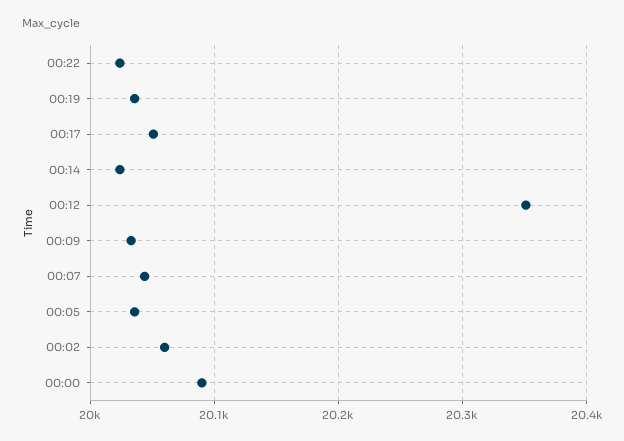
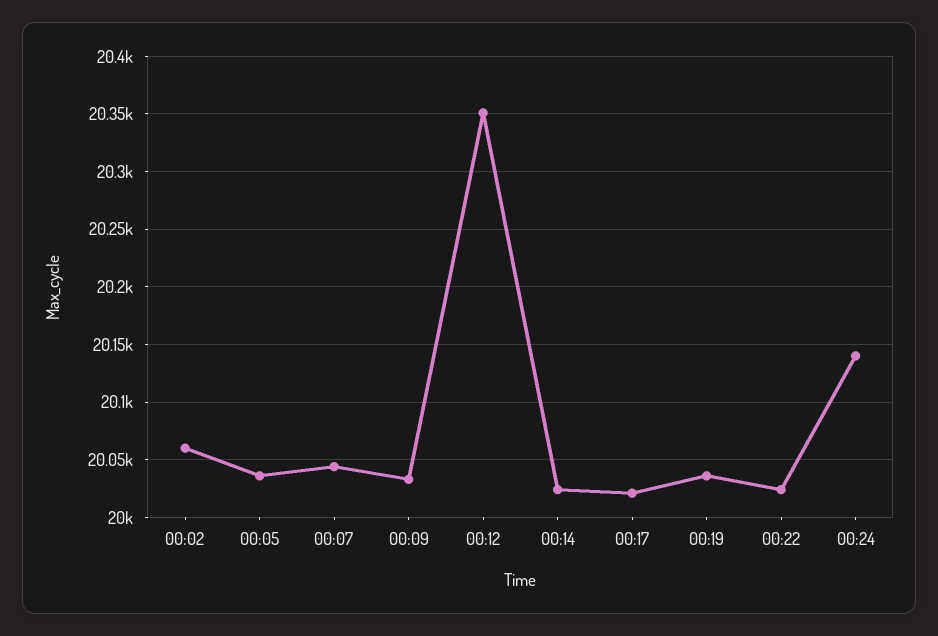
00:17: 20050 -> 20020
00:00: 20090 -> none
00:24: none -> 20140

